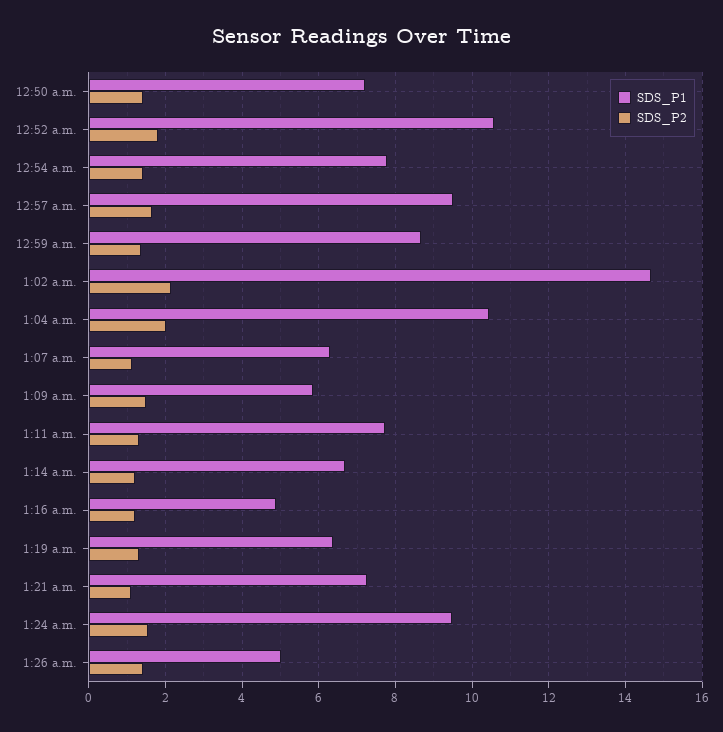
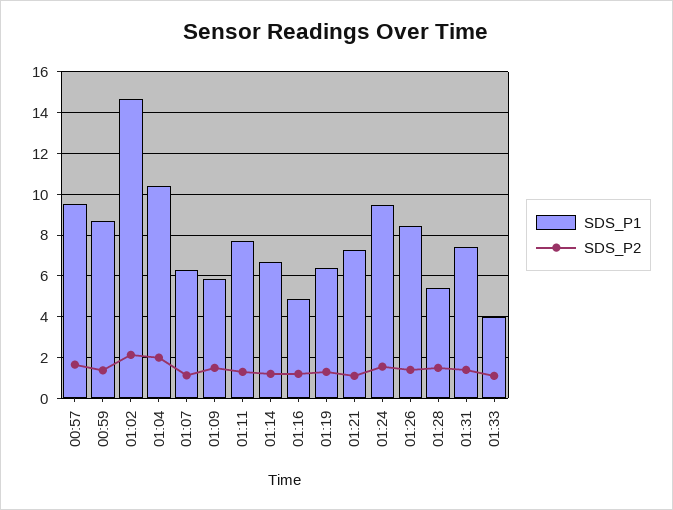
SDS_P1, 12:50 a.m.: 7.2 -> none
SDS_P2, 12:50 a.m.: 1.4 -> none
SDS_P1, 12:52 a.m.: 10.6 -> none
SDS_P2, 12:52 a.m.: 1.8 -> none
SDS_P1, 12:54 a.m.: 7.8 -> none
SDS_P2, 12:54 a.m.: 1.4 -> none
SDS_P1, 1:26 a.m.: 5 -> 8.5
SDS_P1, 01:28: none -> 5.5
SDS_P2, 01:28: none -> 1.5
SDS_P1, 01:31: none -> 7.5
SDS_P2, 01:31: none -> 1.5
SDS_P1, 01:33: none -> 4
SDS_P2, 01:33: none -> 1

